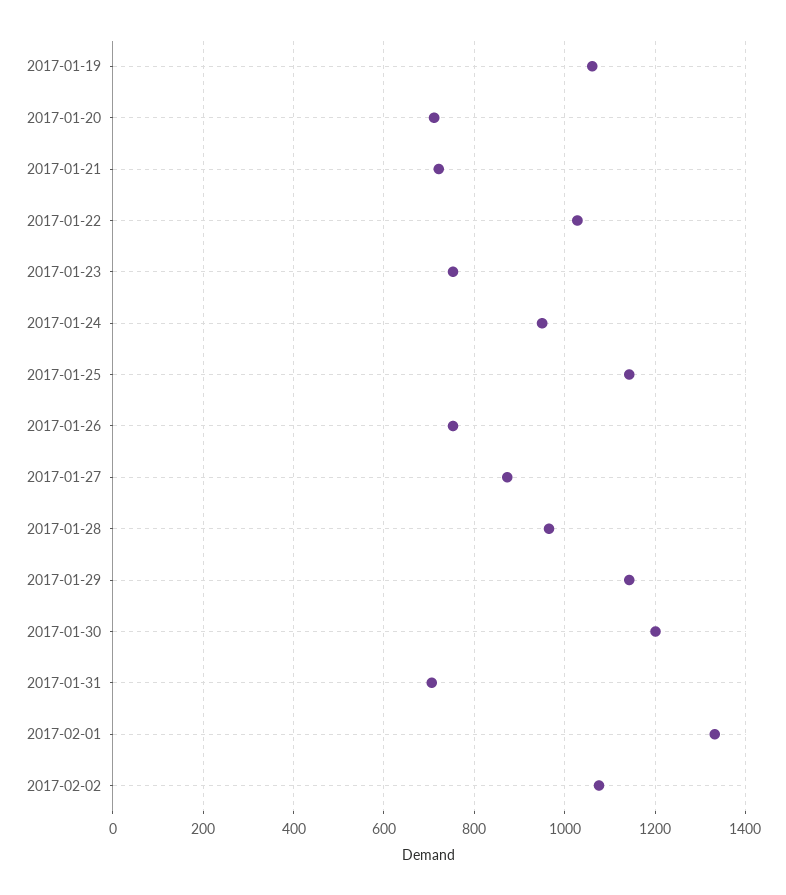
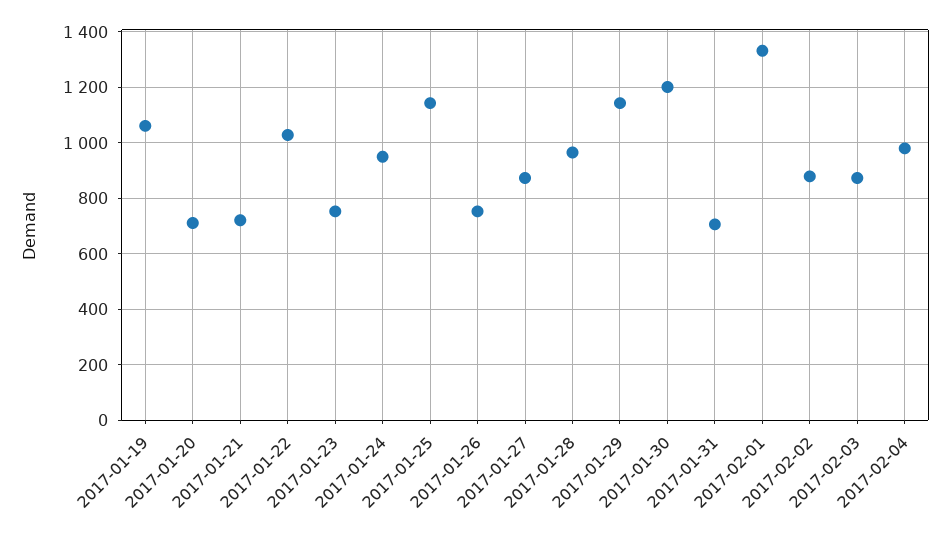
2017-02-02: 1080 -> 875
2017-02-03: none -> 875
2017-02-04: none -> 975

